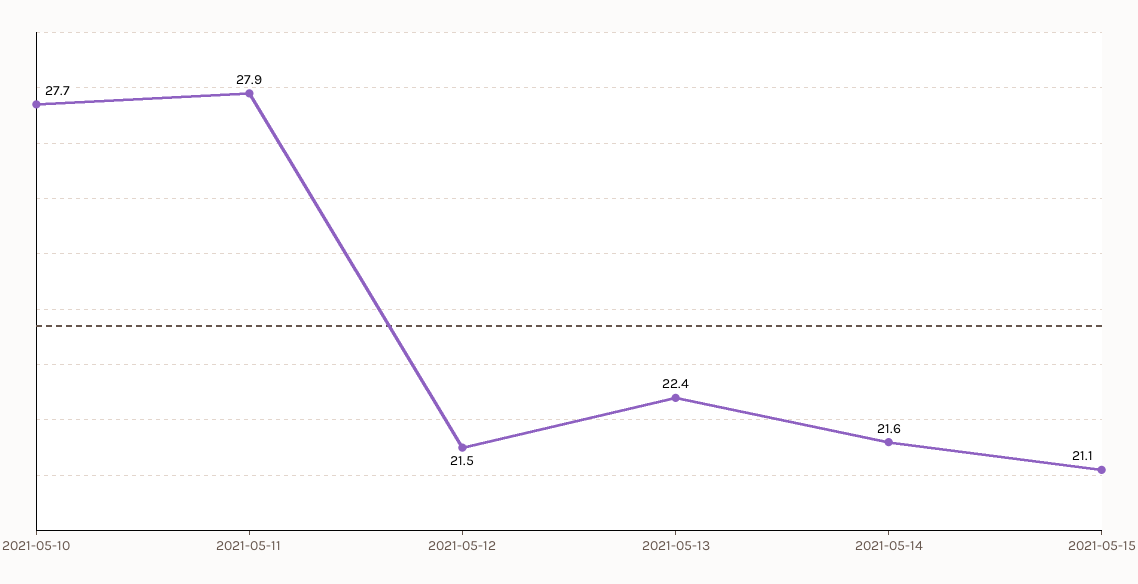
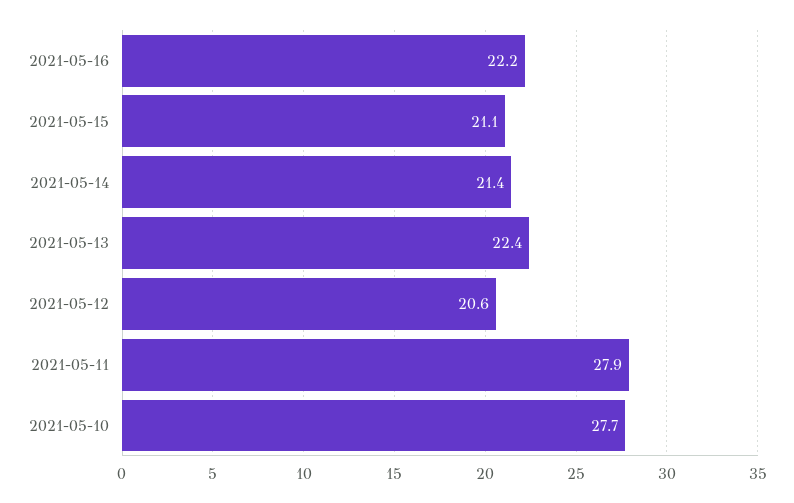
2021-05-12: 21.5 -> 20.6
2021-05-14: 21.6 -> 21.4
2021-05-16: none -> 22.2

